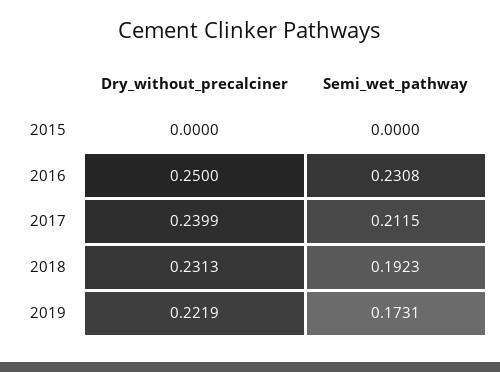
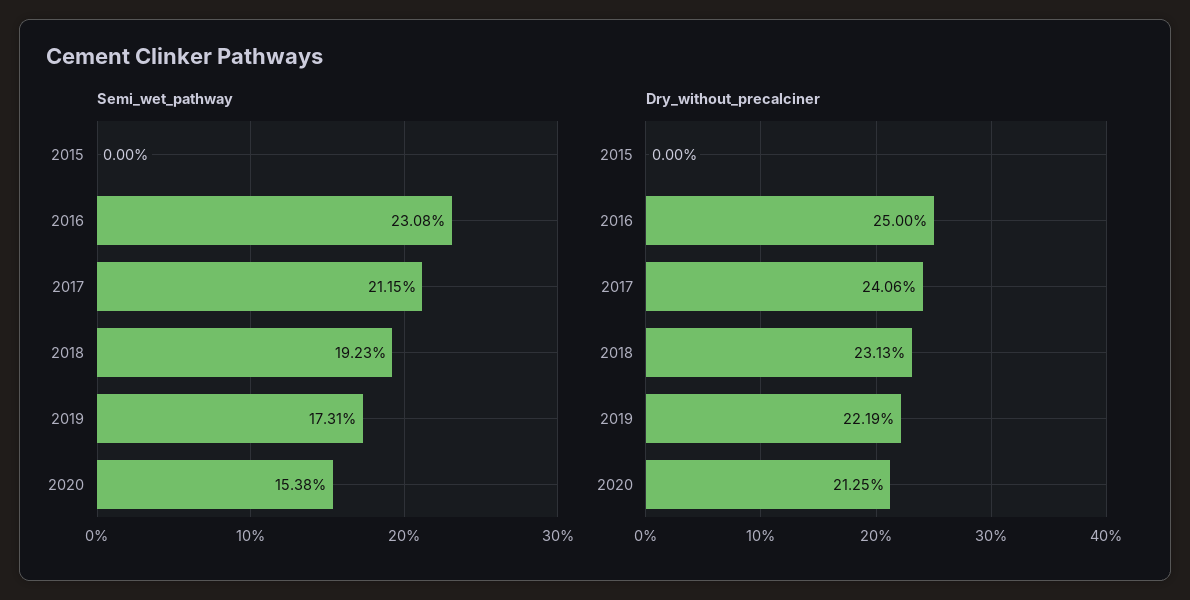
Dry_without_precalciner, 2017: 0.2399 -> 0.2406
Semi_wet_pathway, 2020: none -> 0.1538
Dry_without_precalciner, 2020: none -> 0.2125

